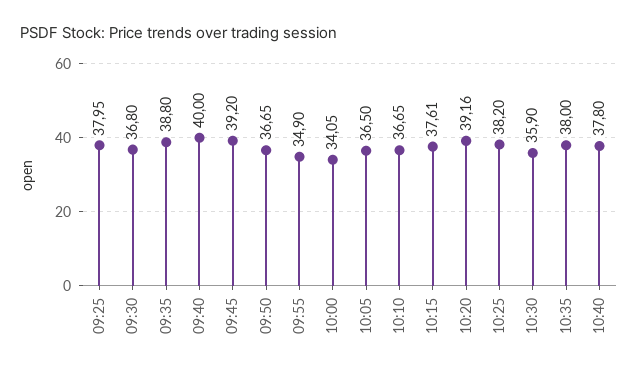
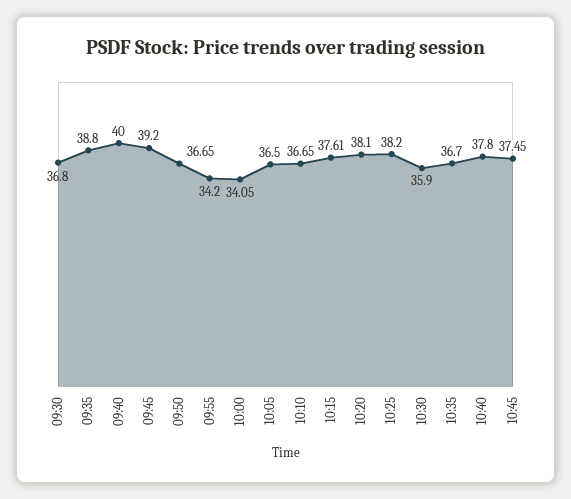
09:25: 37.95 -> none
09:55: 34.9 -> 34.2
10:20: 39.16 -> 38.1
10:35: 38 -> 36.7
10:45: none -> 37.45

